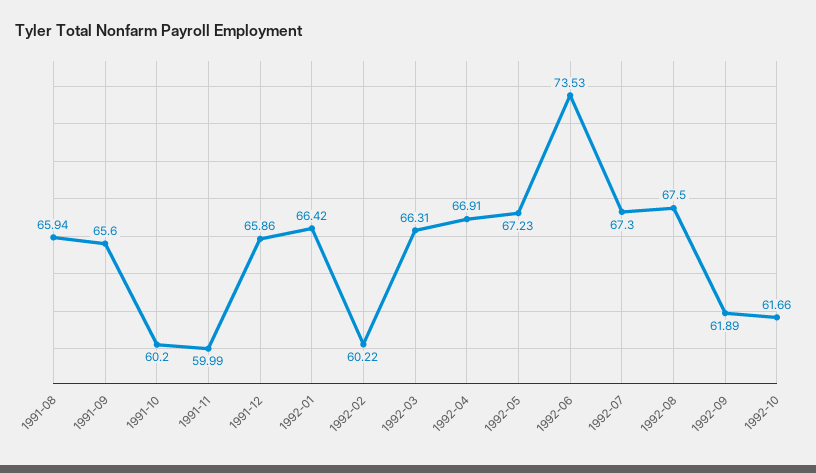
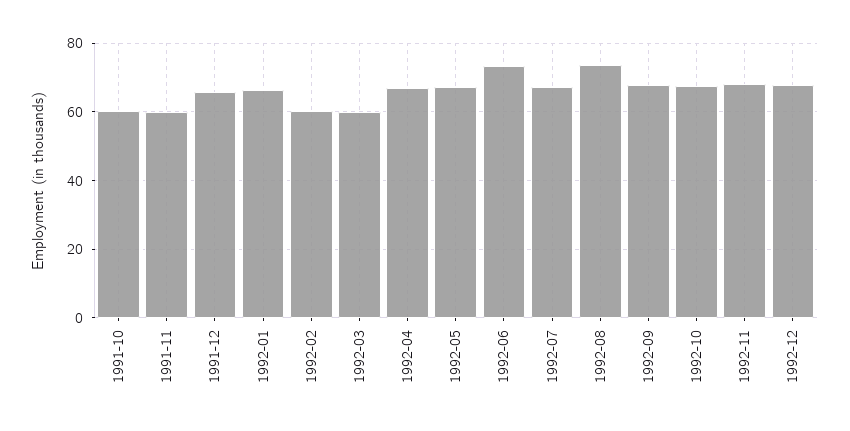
1991-08: 65.94 -> none
1991-09: 65.6 -> none
1992-03: 66.31 -> 60
1992-08: 67.5 -> 74
1992-09: 61.89 -> 68
1992-10: 61.66 -> 68
1992-11: none -> 68
1992-12: none -> 68

